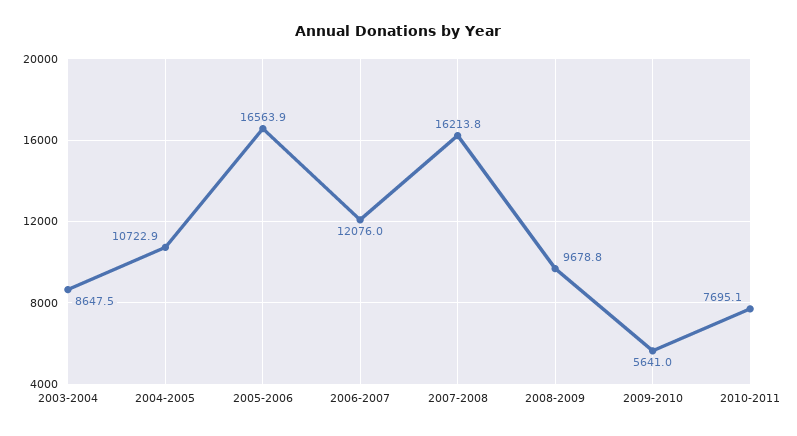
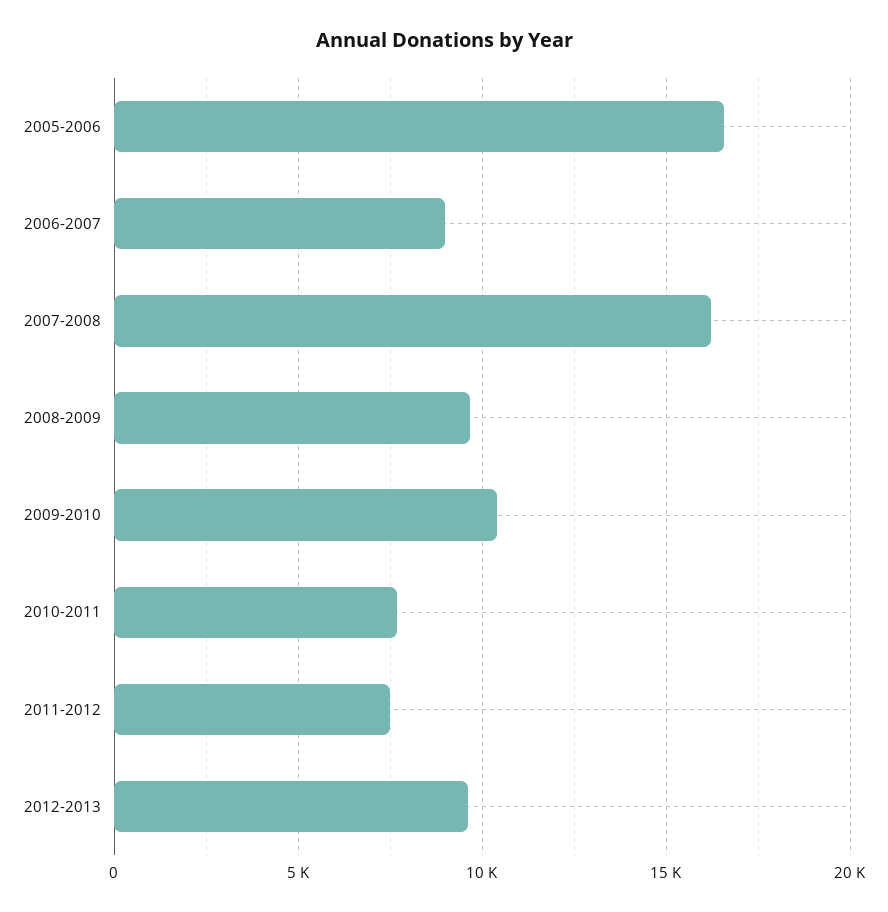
2003-2004: 8647.5 -> none
2004-2005: 10722.9 -> none
2006-2007: 12076 -> 9000
2009-2010: 5641 -> 10500
2011-2012: none -> 7500
2012-2013: none -> 9500

